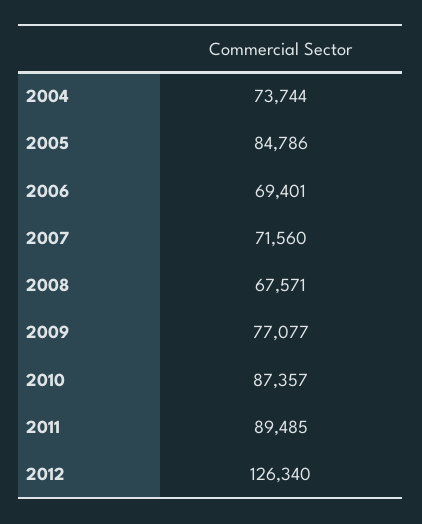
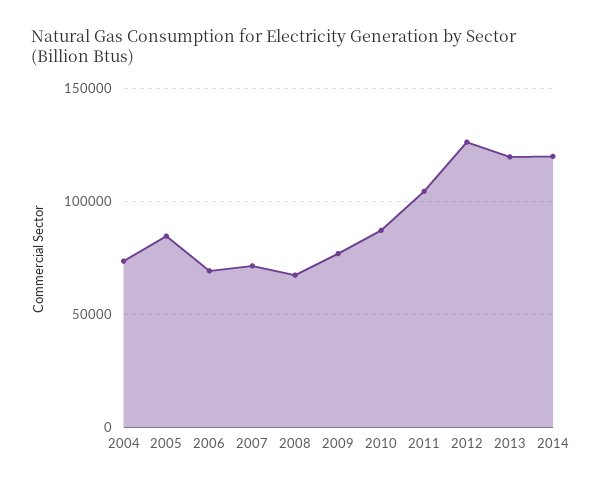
2011: 89485 -> 105000
2013: none -> 120000
2014: none -> 120000

